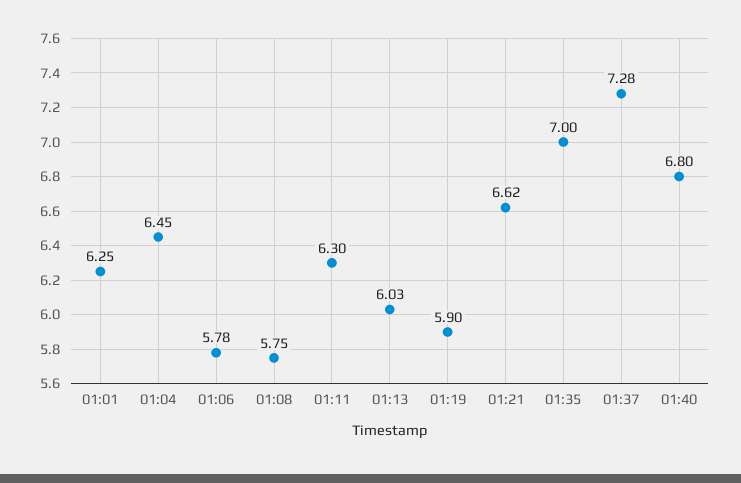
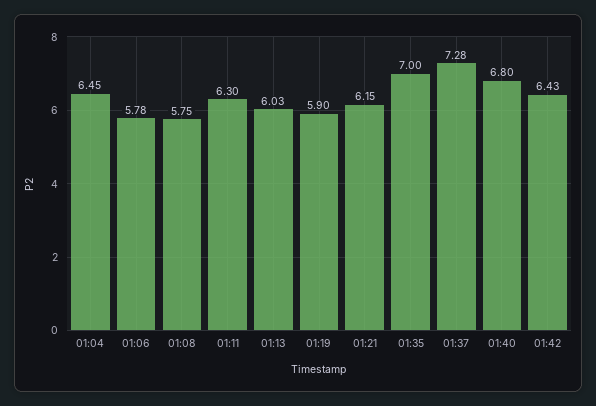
01:01: 6.25 -> none
01:21: 6.62 -> 6.15
01:42: none -> 6.43

